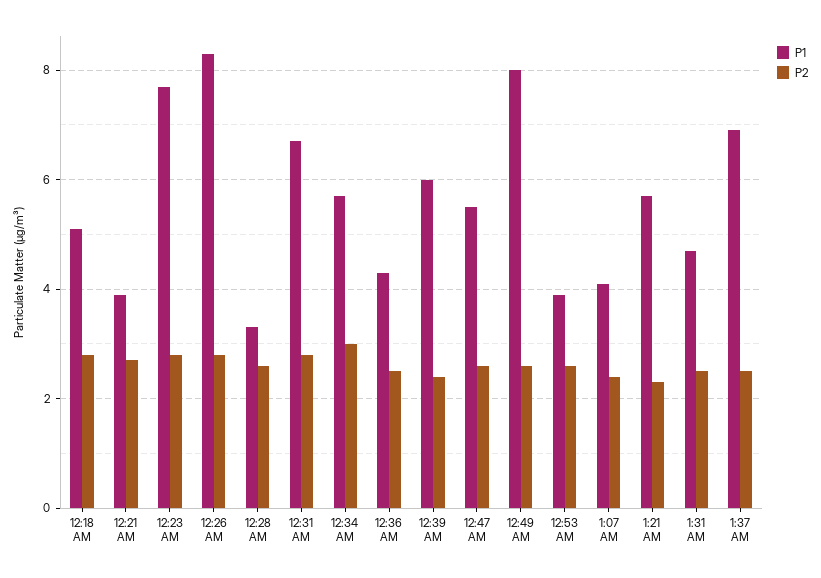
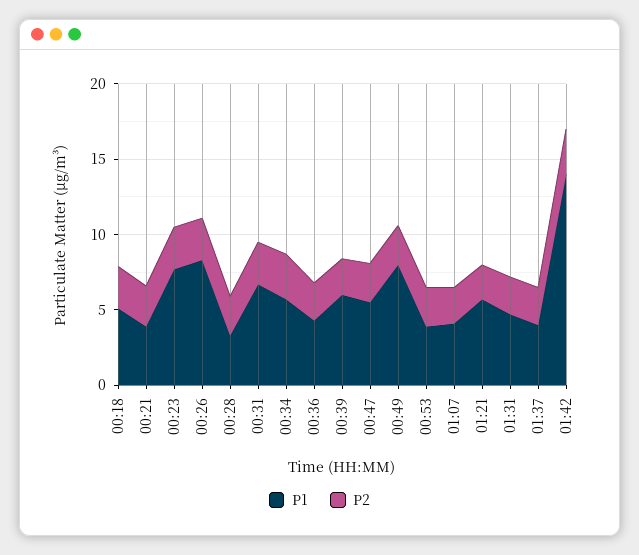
P1, 1:37 AM: 7 -> 4
P1, 01:42: none -> 14
P2, 01:42: none -> 3

